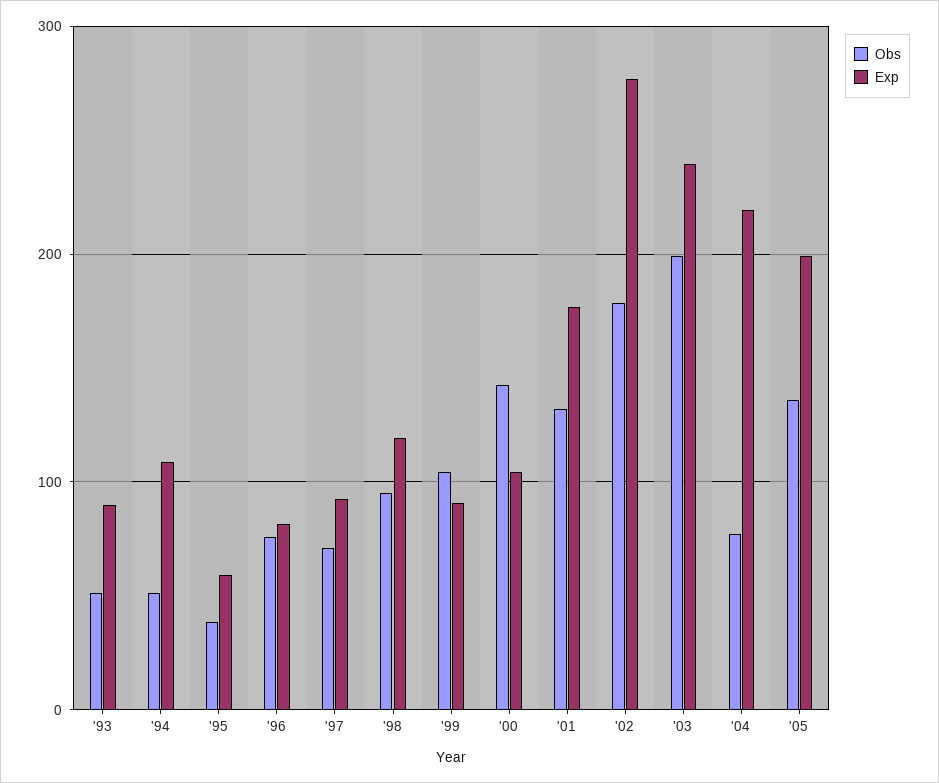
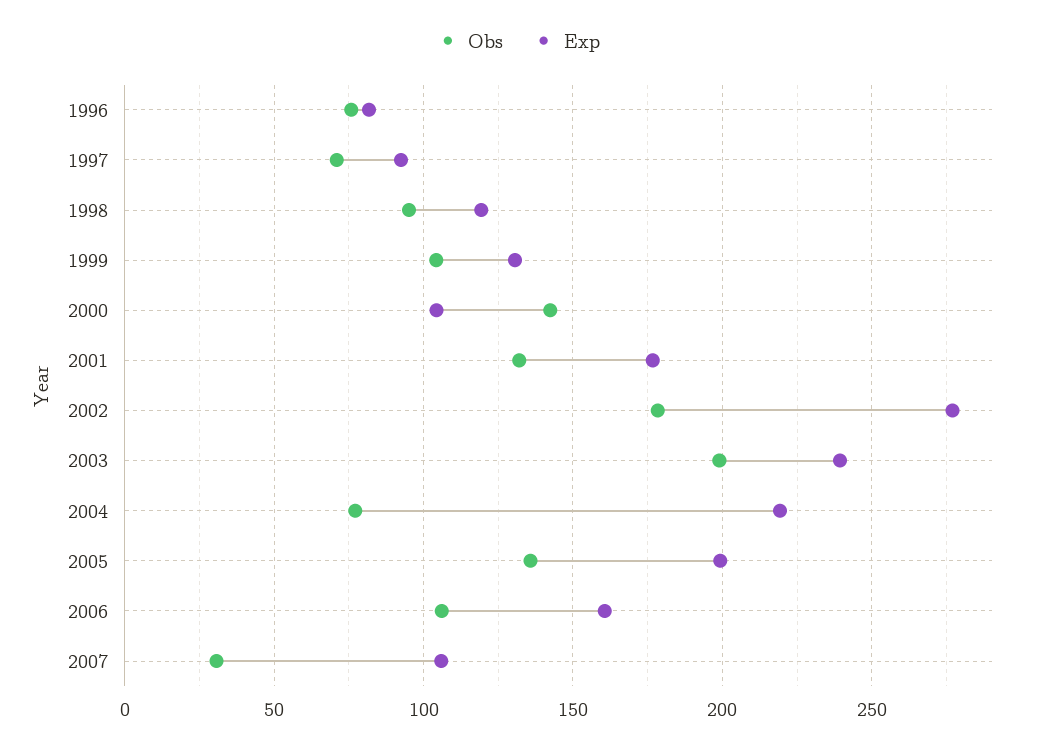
Obs, '93: 50 -> none
Exp, '93: 90 -> none
Obs, '94: 50 -> none
Exp, '94: 110 -> none
Obs, '95: 40 -> none
Exp, '95: 60 -> none
Exp, '99: 90 -> 130
Obs, 2006: none -> 105
Exp, 2006: none -> 160
Obs, 2007: none -> 30
Exp, 2007: none -> 105

